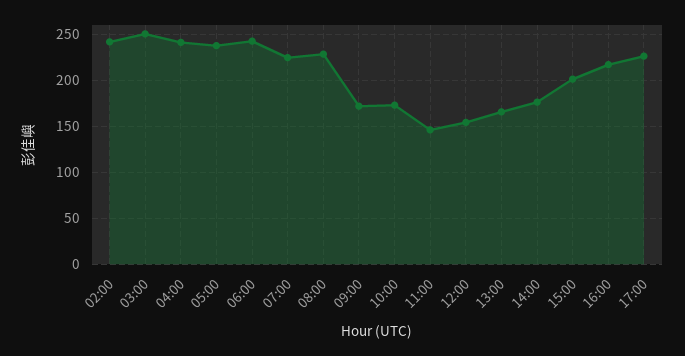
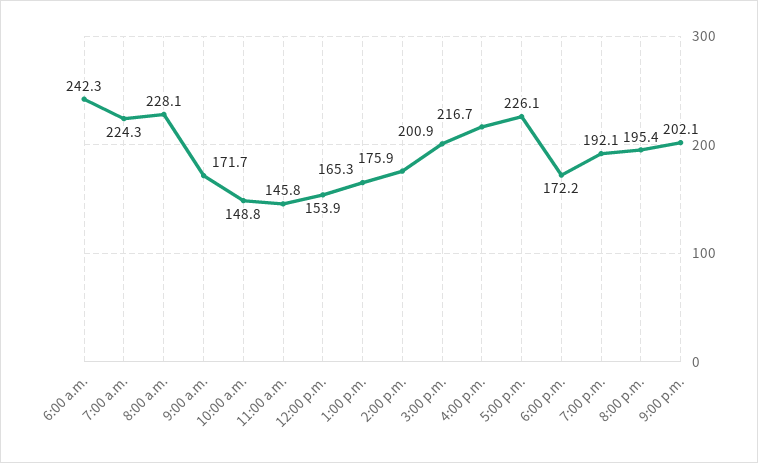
02:00: 240 -> none
03:00: 250 -> none
04:00: 240 -> none
05:00: 240 -> none
10:00: 170 -> 148.8
6:00 p.m.: none -> 172.2
7:00 p.m.: none -> 192.1
8:00 p.m.: none -> 195.4
9:00 p.m.: none -> 202.1

